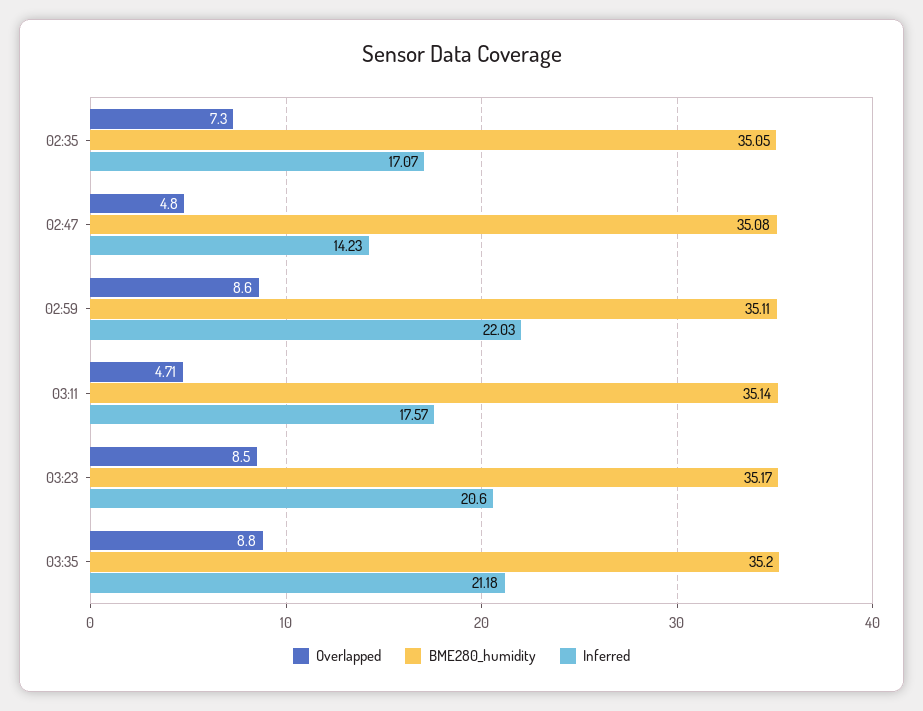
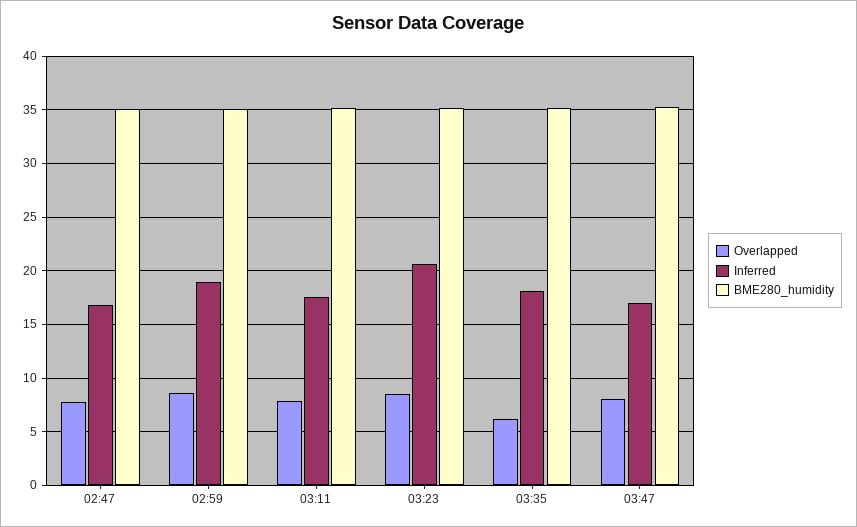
Overlapped, 02:35: 7.3 -> none
BME280_humidity, 02:35: 35.05 -> none
Inferred, 02:35: 17.07 -> none
Overlapped, 02:47: 4.8 -> 8
Inferred, 02:47: 14.23 -> 17
Inferred, 02:59: 22.03 -> 19
Overlapped, 03:11: 4.71 -> 8
Overlapped, 03:35: 8.8 -> 6
Inferred, 03:35: 21.18 -> 18
Overlapped, 03:47: none -> 8
Inferred, 03:47: none -> 17
BME280_humidity, 03:47: none -> 35

